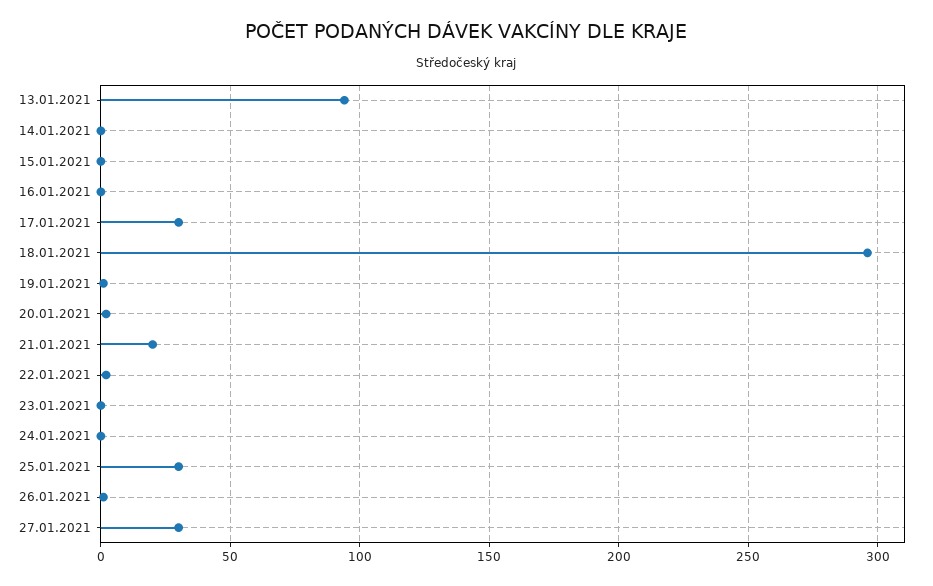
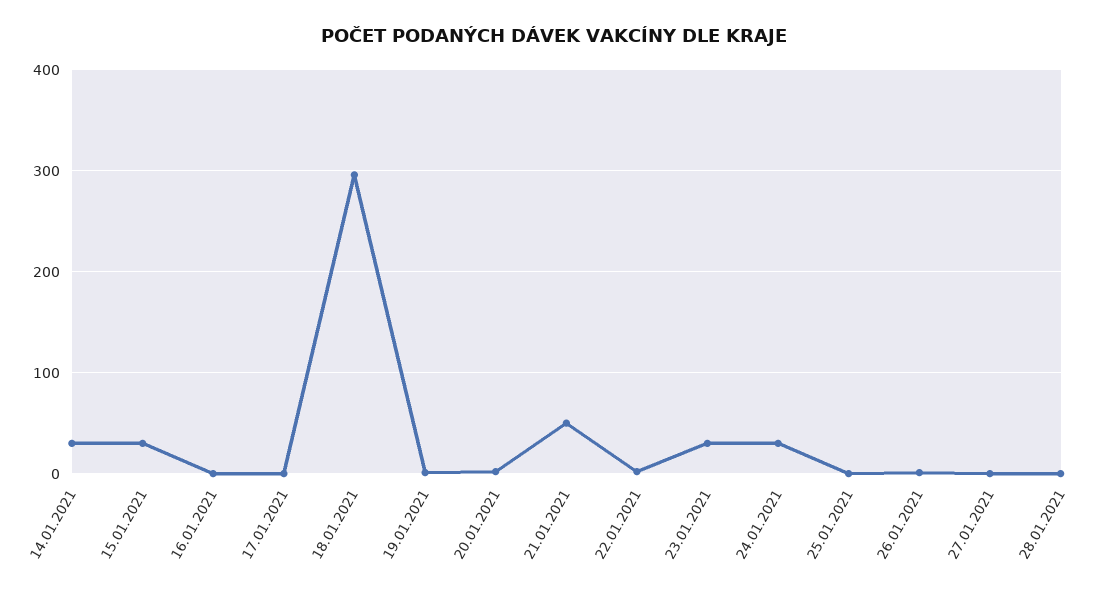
13.01.2021: 95 -> none
14.01.2021: 0 -> 30
15.01.2021: 0 -> 30
17.01.2021: 30 -> 0
21.01.2021: 20 -> 50
23.01.2021: 0 -> 30
24.01.2021: 0 -> 30
25.01.2021: 30 -> 0
27.01.2021: 30 -> 0
28.01.2021: none -> 0

